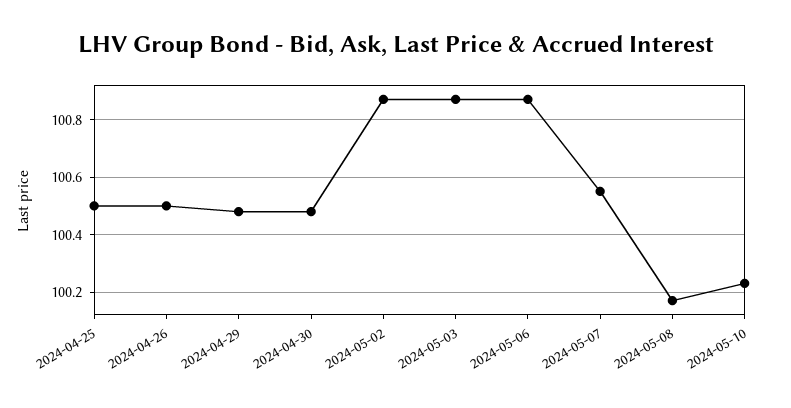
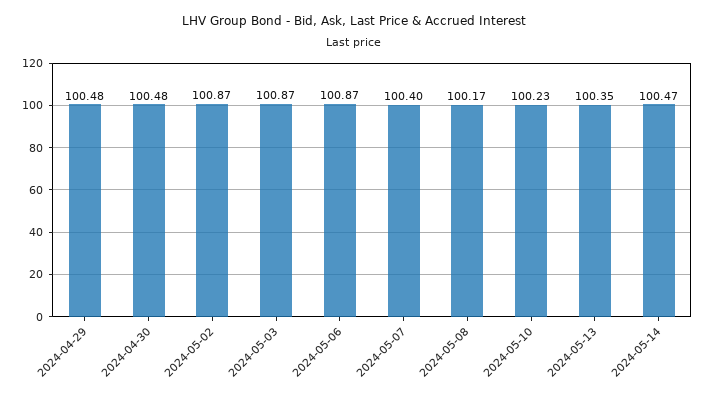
2024-04-25: 100.5 -> none
2024-04-26: 100.5 -> none
2024-05-07: 100.55 -> 100.4
2024-05-13: none -> 100.35
2024-05-14: none -> 100.47

